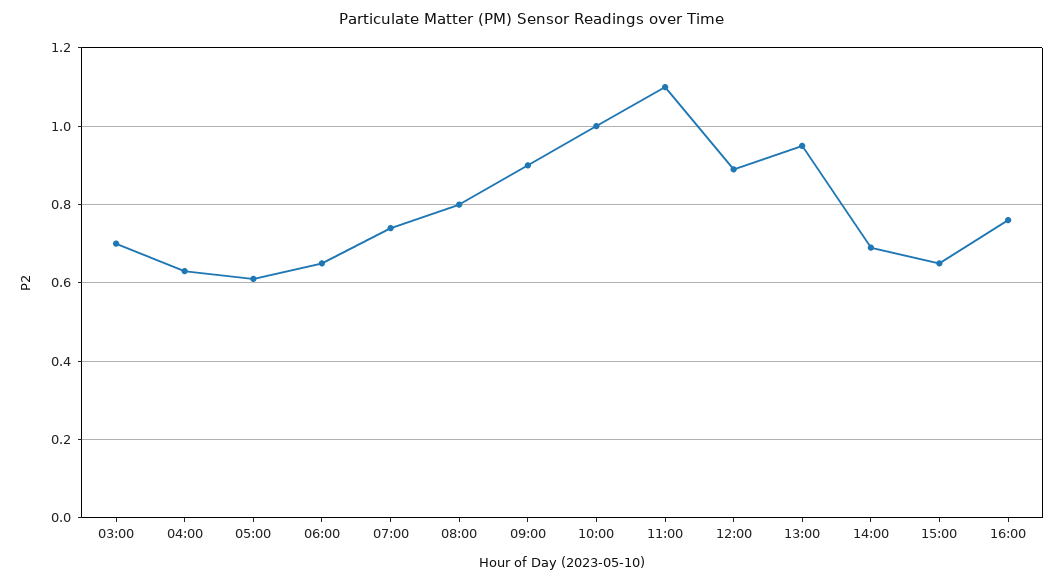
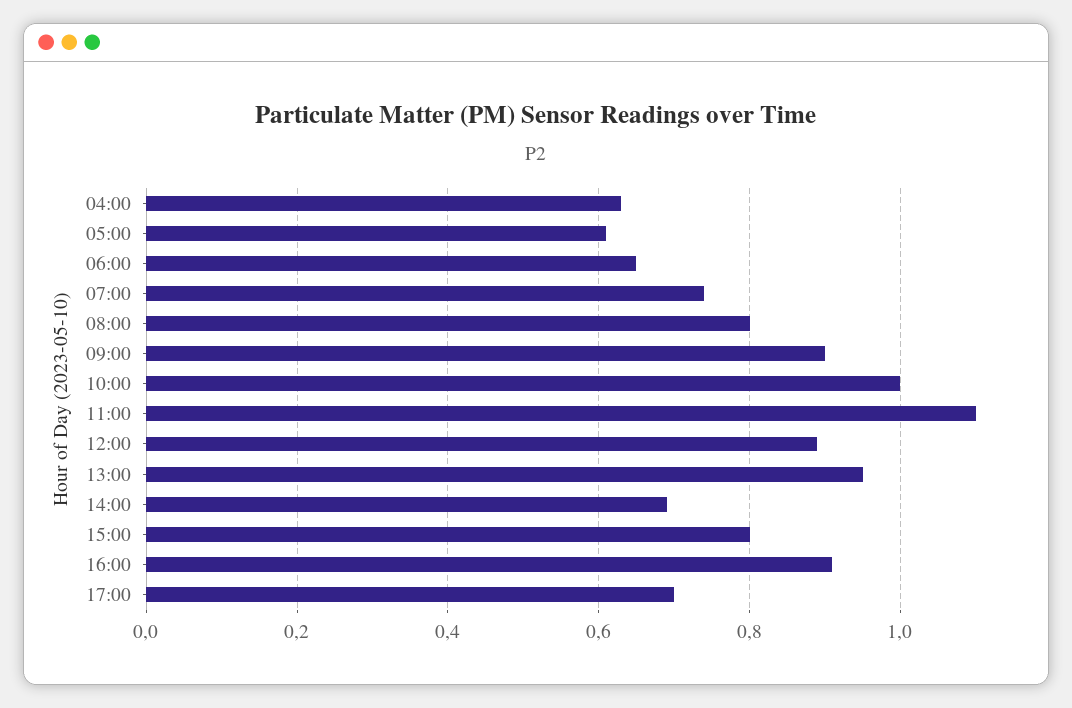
03:00: 0.7 -> none
15:00: 0.65 -> 0.8
16:00: 0.75 -> 0.9
17:00: none -> 0.7

